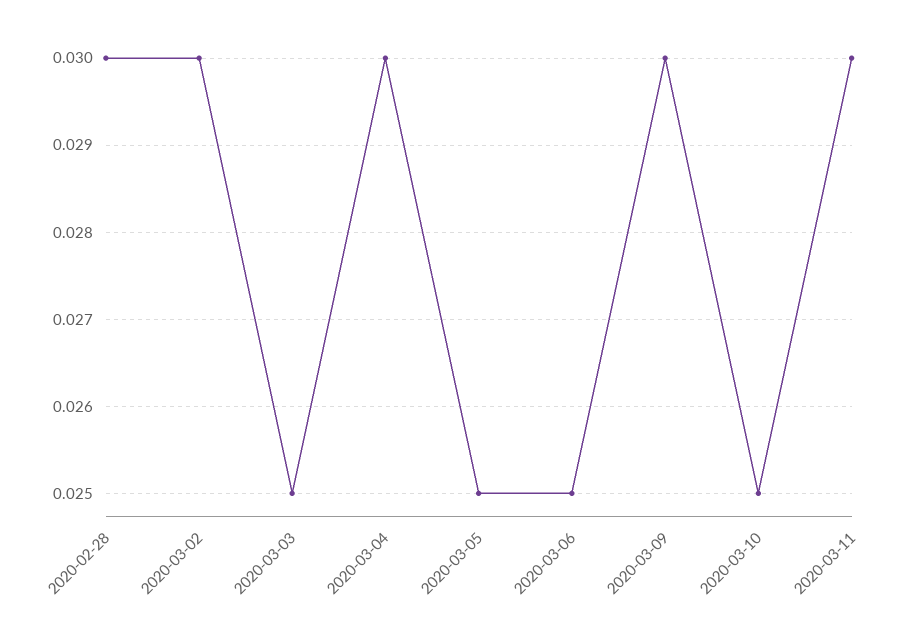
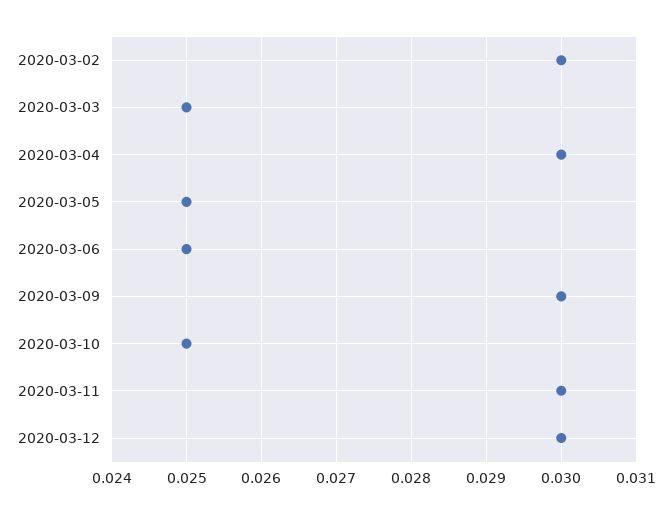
2020-02-28: 0.03 -> none
2020-03-12: none -> 0.03

